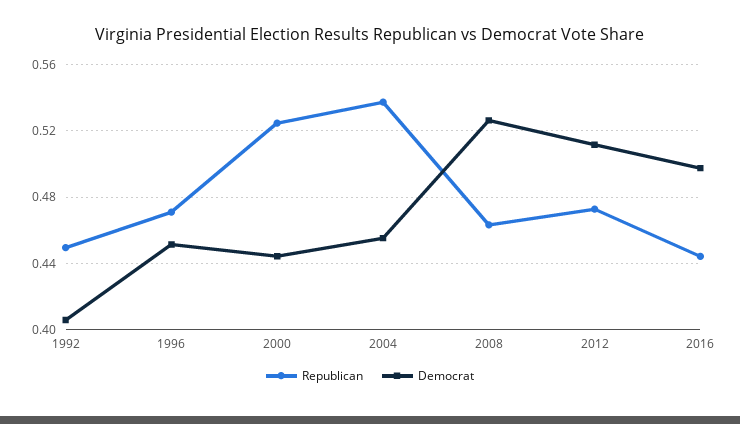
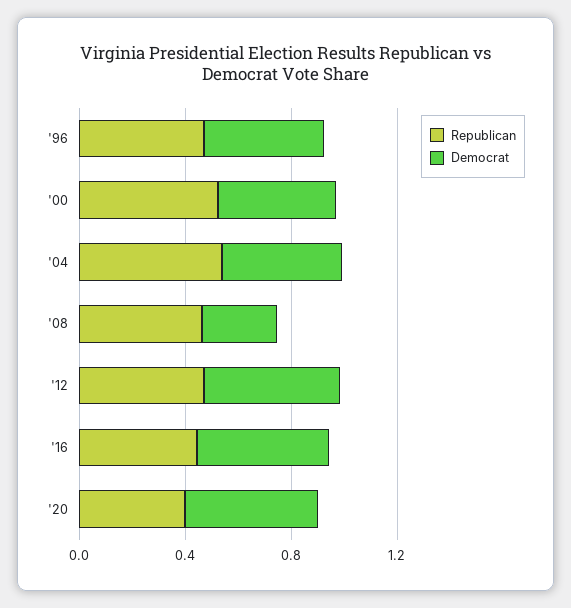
Republican, 1992: 0.45 -> none
Democrat, 1992: 0.405 -> none
Democrat, 2008: 0.525 -> 0.3
Republican, '20: none -> 0.4
Democrat, '20: none -> 0.5

